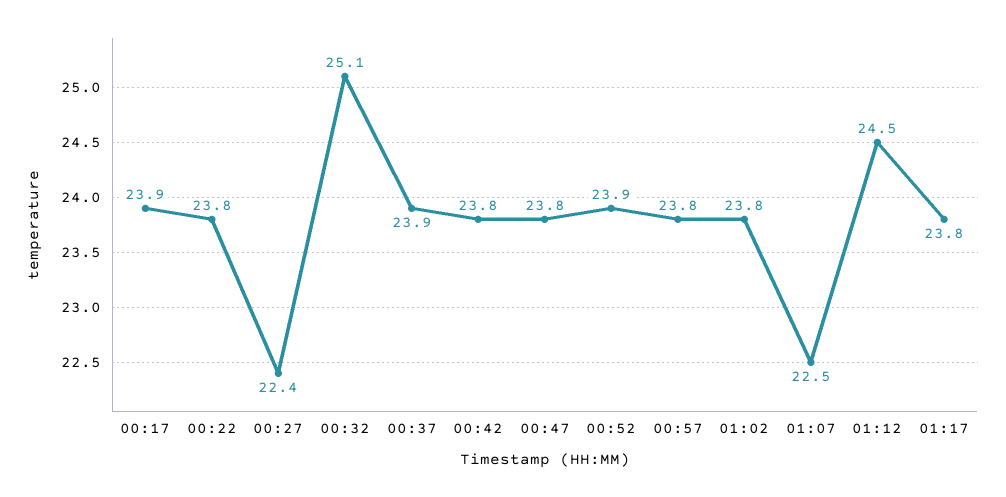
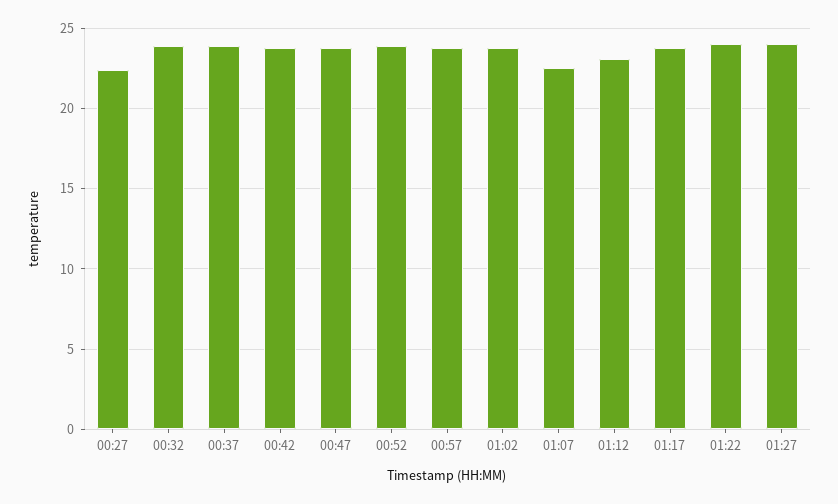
00:17: 23.9 -> none
00:22: 23.8 -> none
00:32: 25.1 -> 24
01:12: 24.5 -> 23
01:22: none -> 24
01:27: none -> 24

